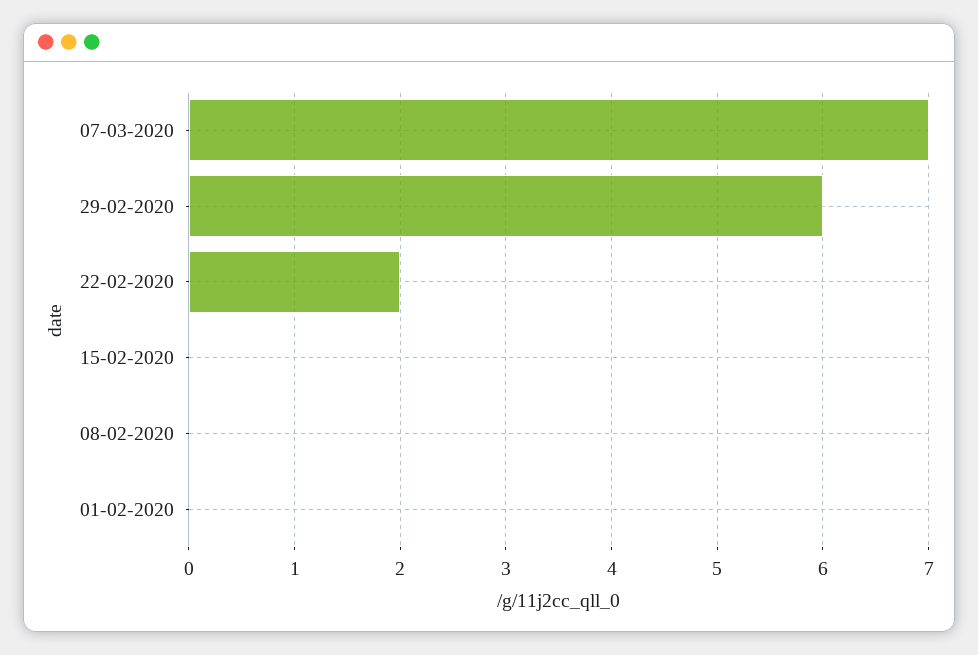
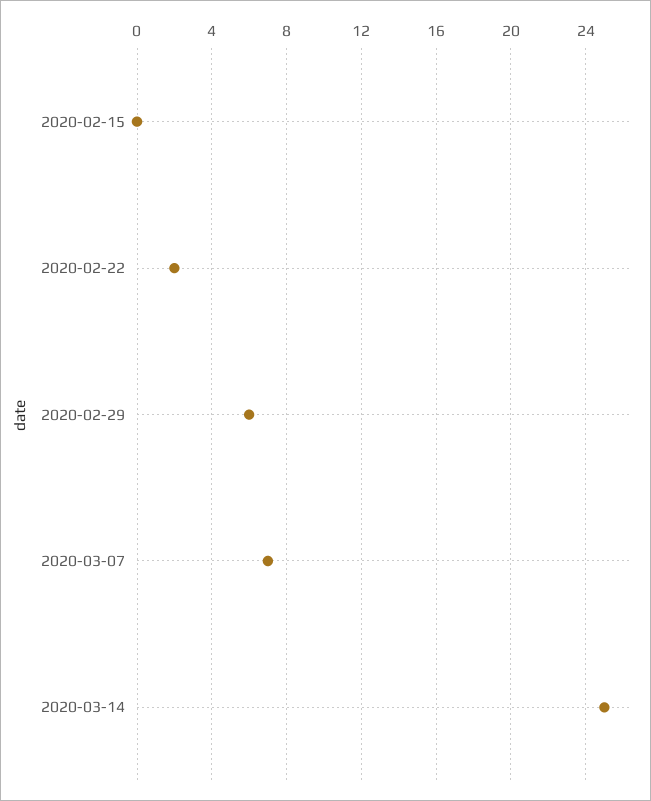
08-02-2020: 0 -> none
01-02-2020: 0 -> none
2020-03-14: none -> 25

